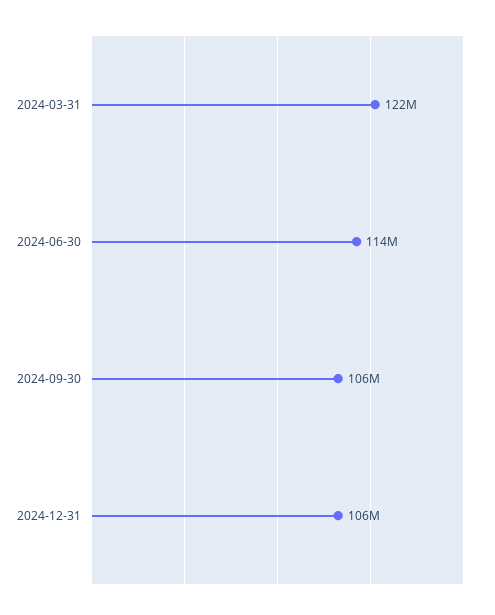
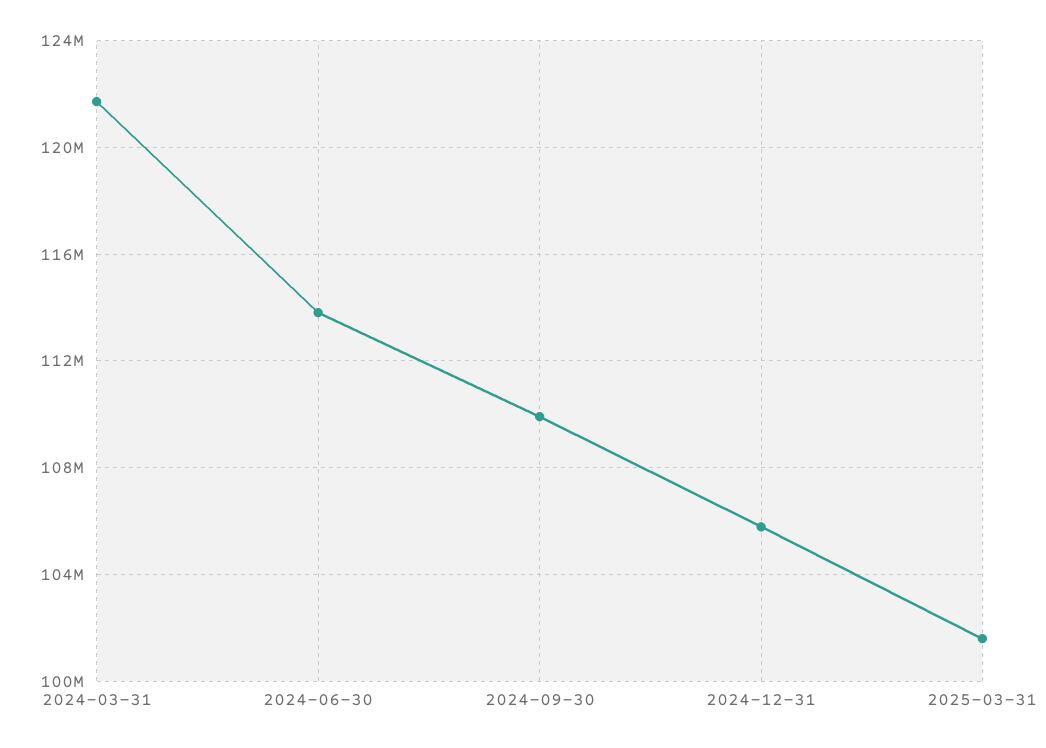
2024-09-30: 106000000 -> 110000000
2025-03-31: none -> 101500000

